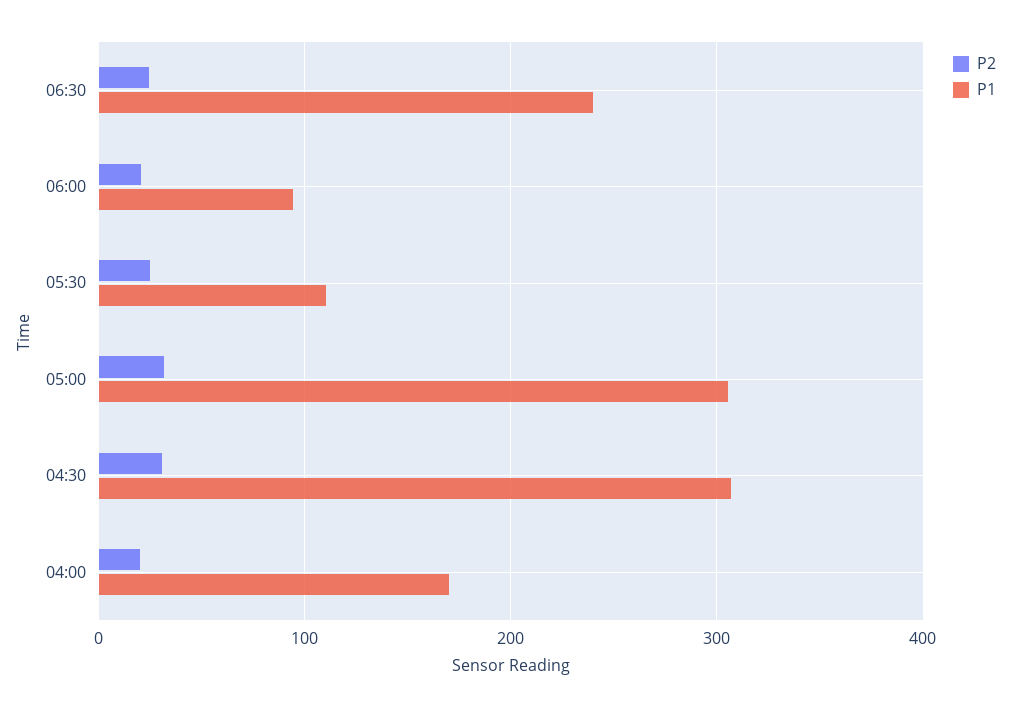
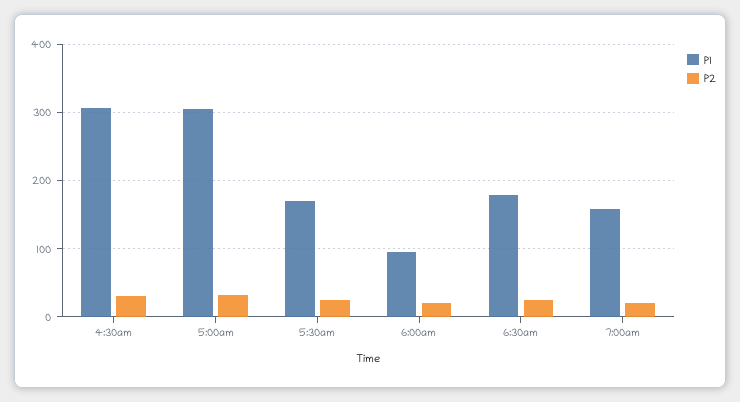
P1, 06:30: 240 -> 180
P1, 05:30: 110 -> 170
P2, 04:00: 20 -> none
P1, 04:00: 170 -> none
P1, 7:00am: none -> 160
P2, 7:00am: none -> 20

